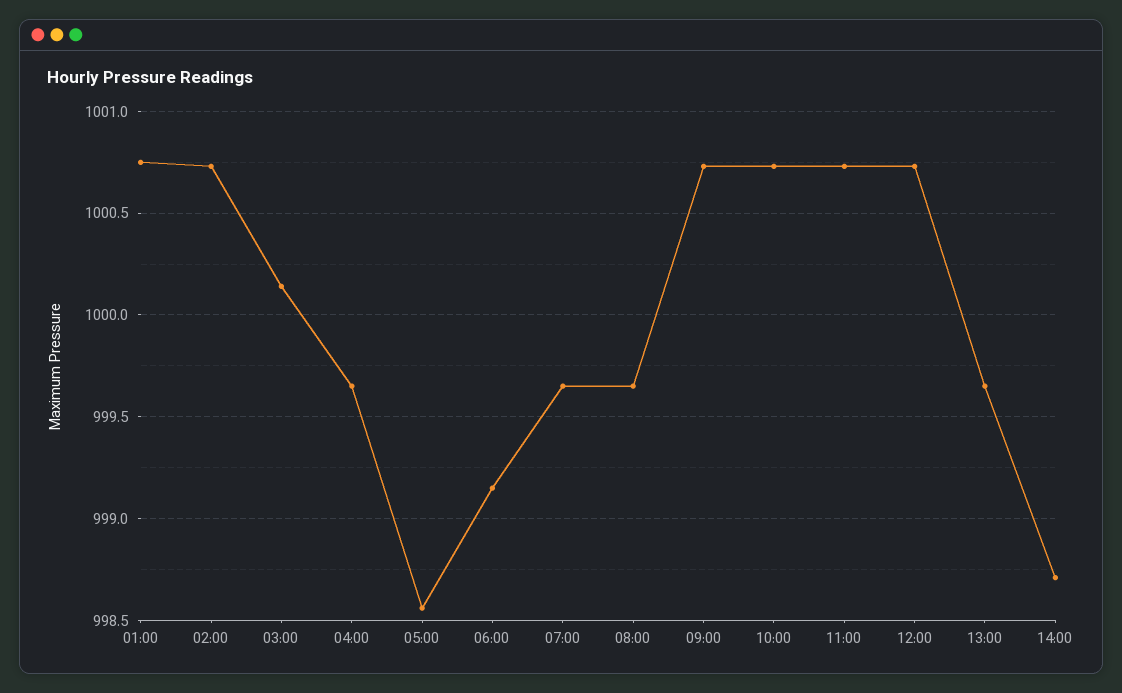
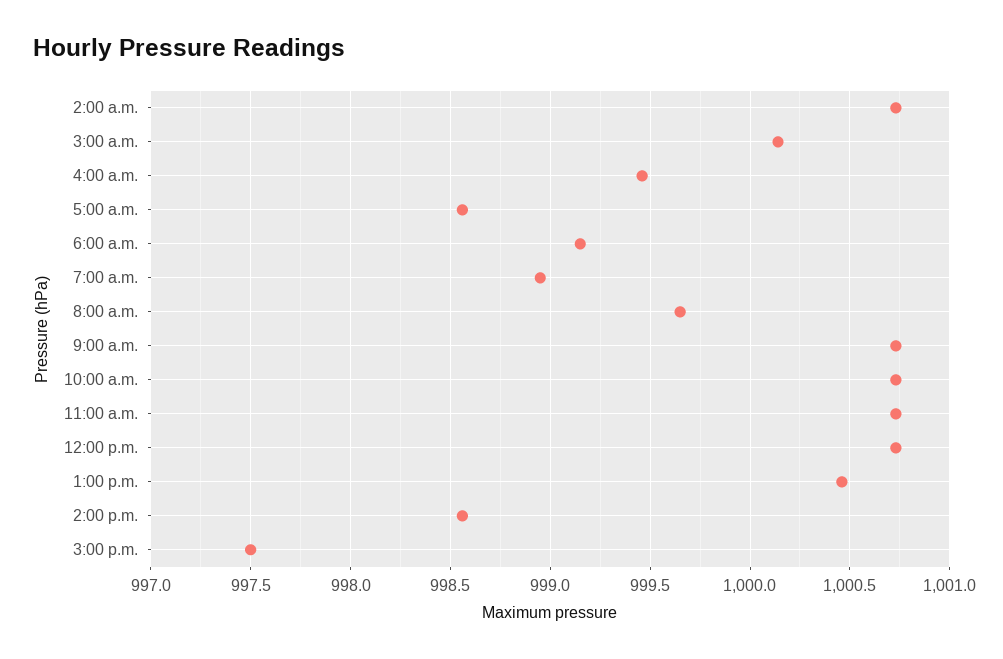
01:00: 1000.75 -> none
04:00: 999.65 -> 999.45
07:00: 999.65 -> 998.95
13:00: 999.65 -> 1000.45
14:00: 998.7 -> 998.55
3:00 p.m.: none -> 997.5

